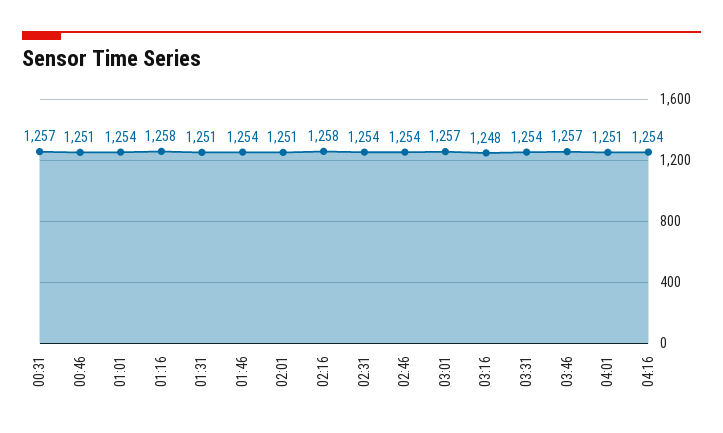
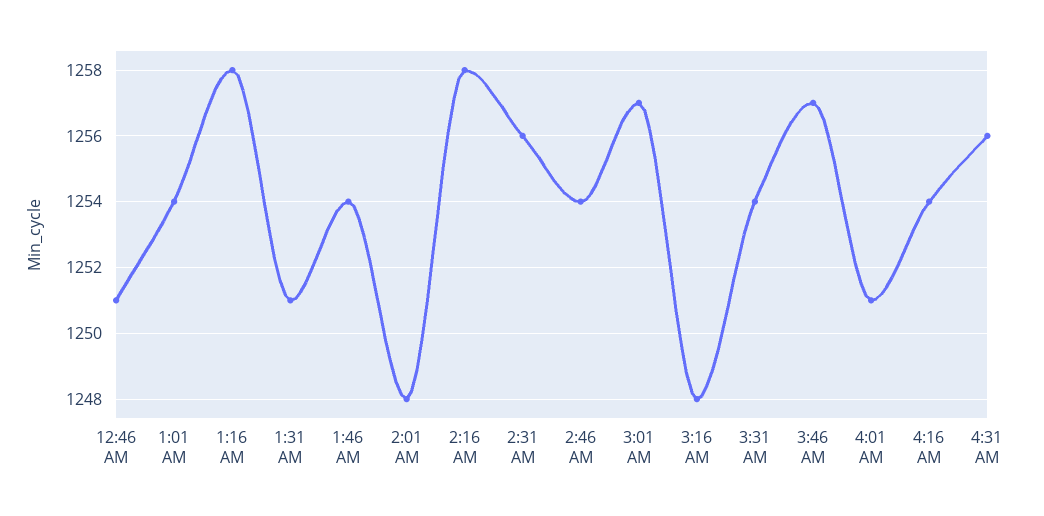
00:31: 1257 -> none
02:01: 1251 -> 1248
02:31: 1254 -> 1256
4:31 AM: none -> 1256

